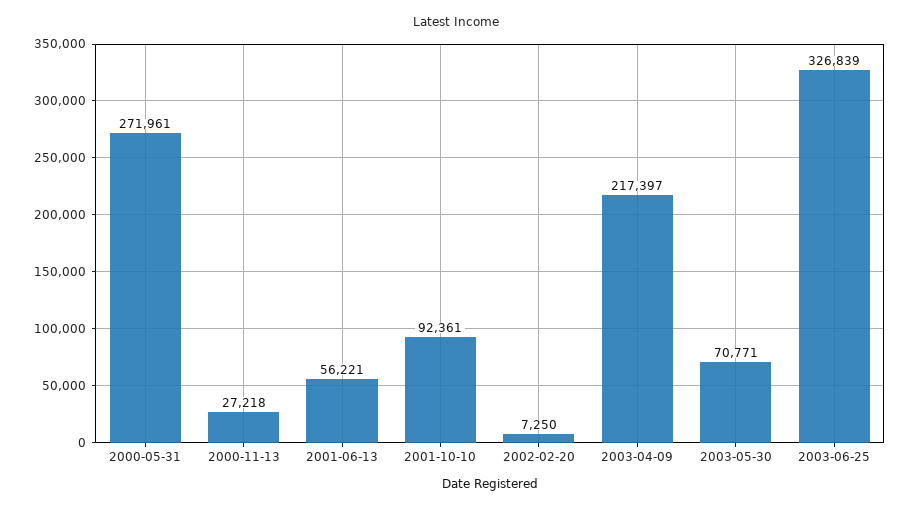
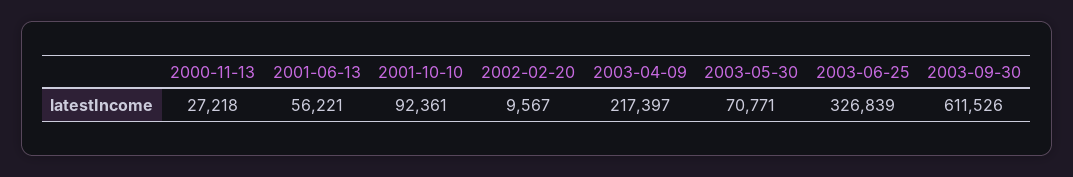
2000-05-31: 271961 -> none
2002-02-20: 7250 -> 9567
2003-09-30: none -> 611526

